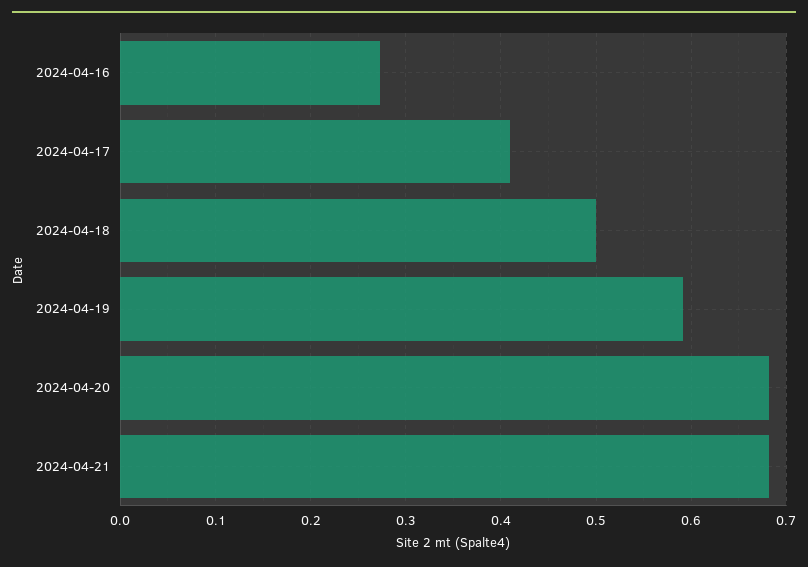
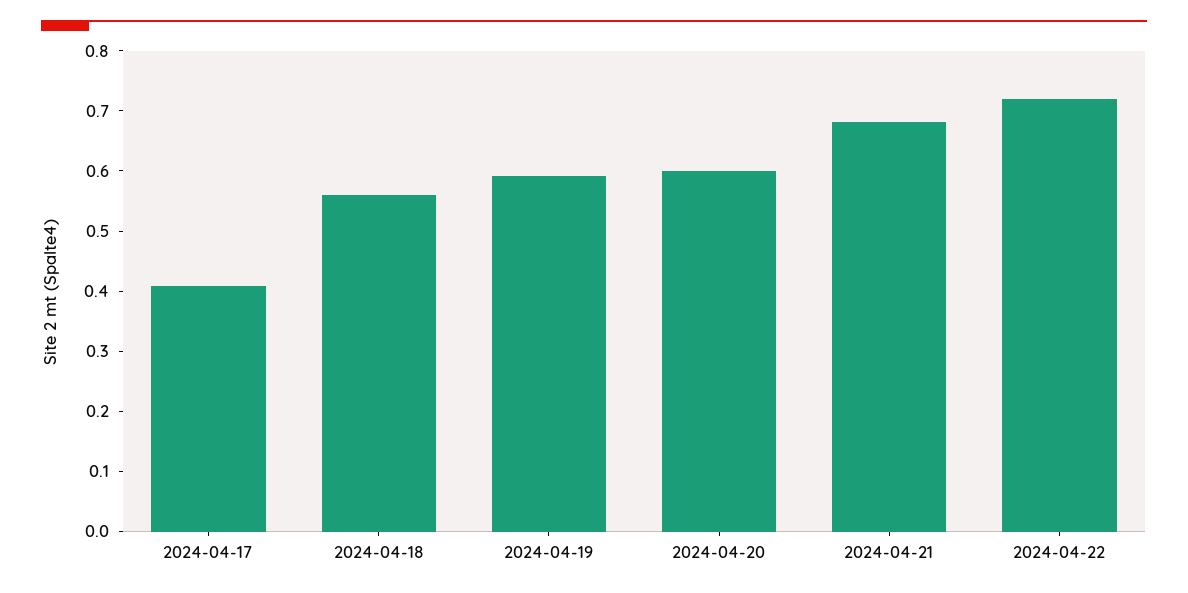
2024-04-16: 0.27 -> none
2024-04-18: 0.5 -> 0.56
2024-04-20: 0.68 -> 0.6
2024-04-22: none -> 0.72

